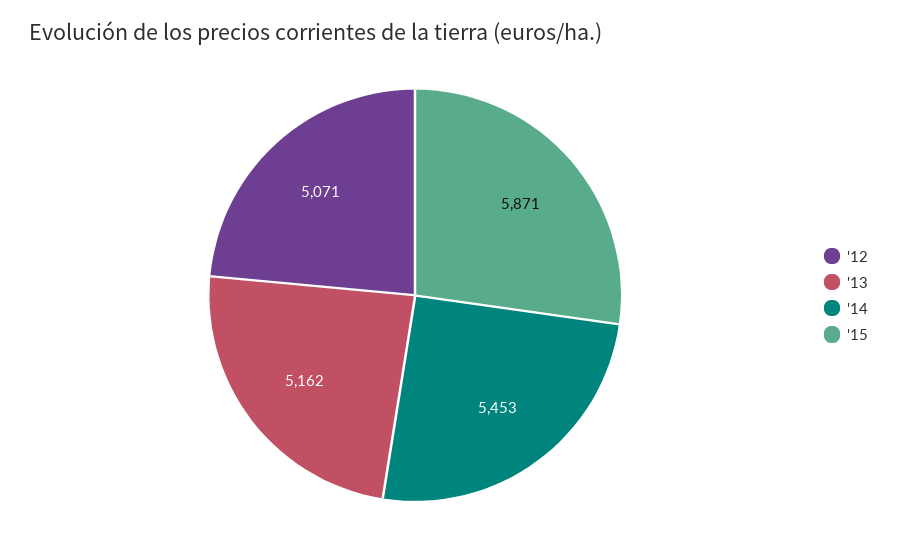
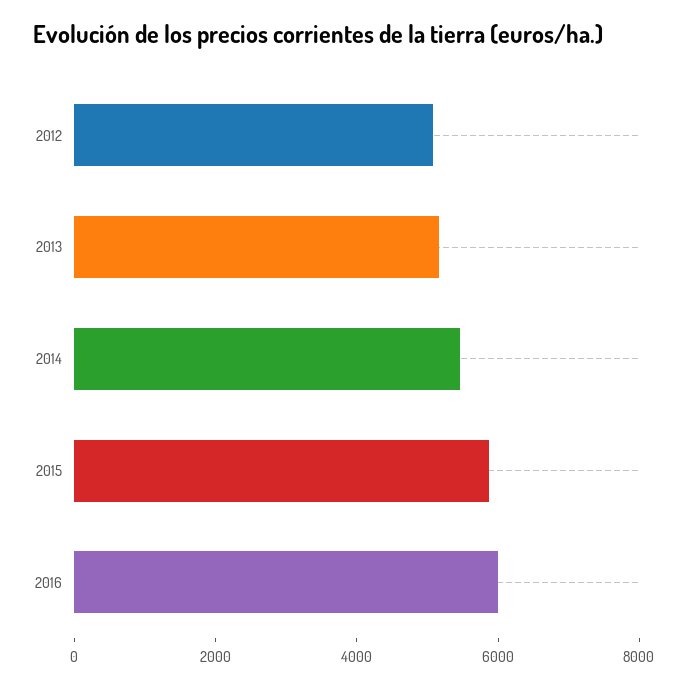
2016: none -> 6000

